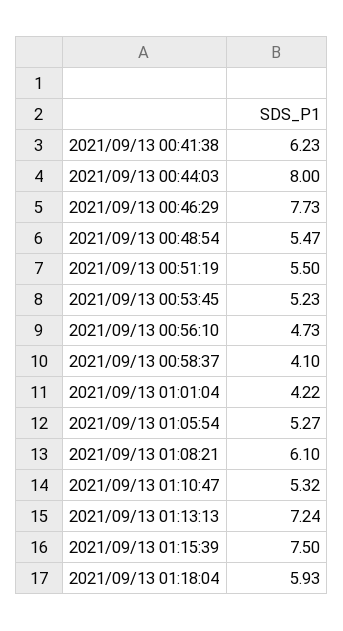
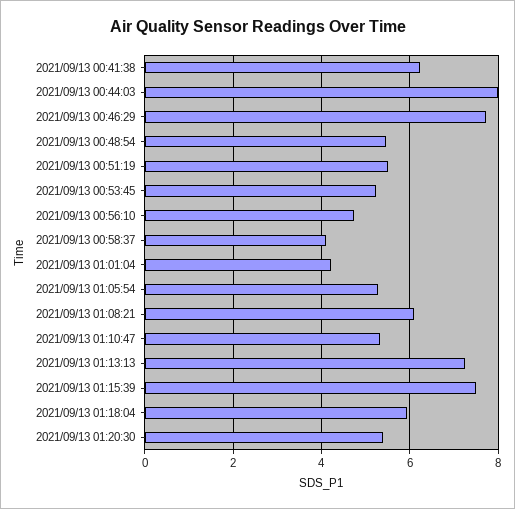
2021/09/13 01:20:30: none -> 5.4

